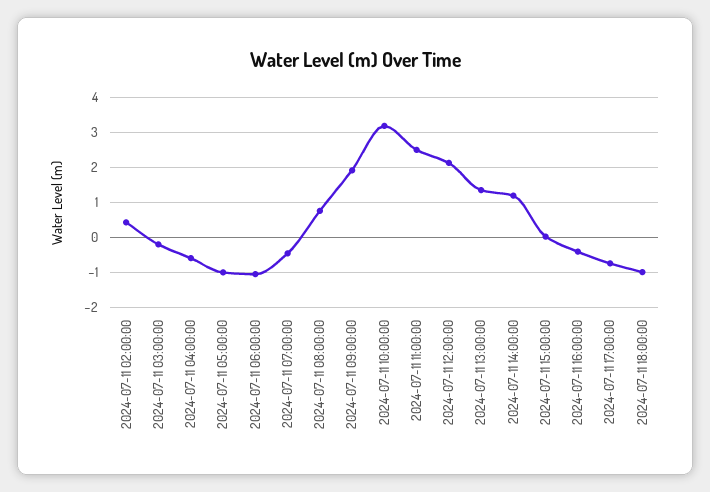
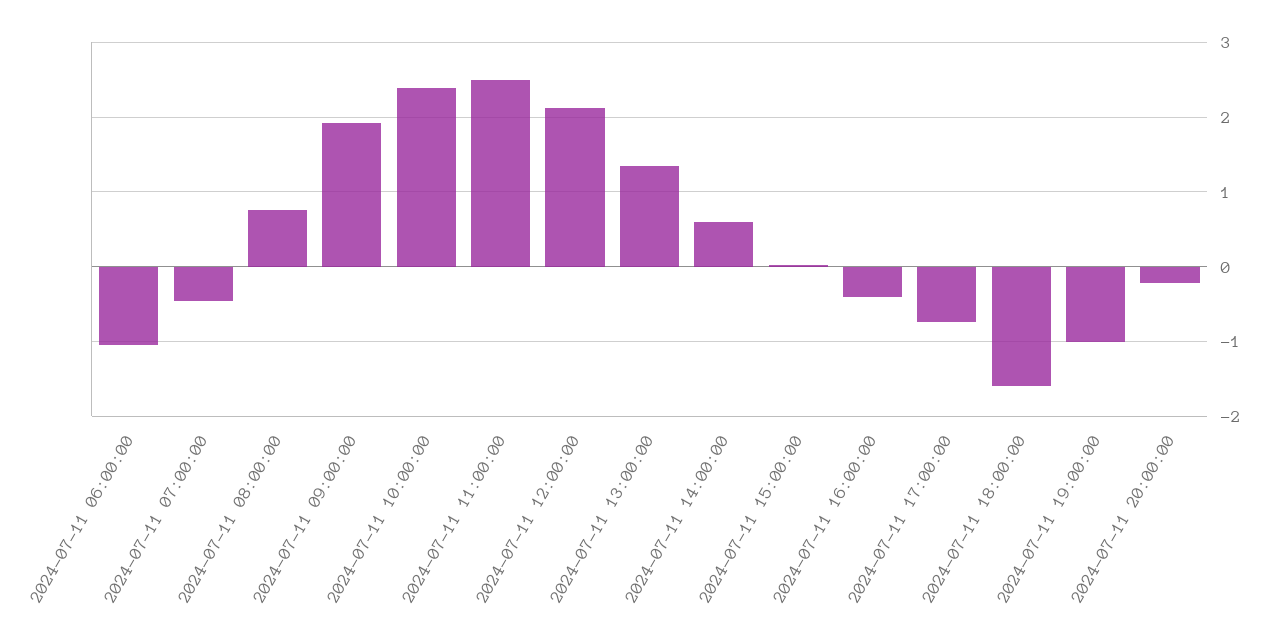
2024-07-11 02:00:00: 0.4 -> none
2024-07-11 03:00:00: -0.2 -> none
2024-07-11 04:00:00: -0.6 -> none
2024-07-11 05:00:00: -1 -> none
2024-07-11 10:00:00: 3.2 -> 2.4
2024-07-11 14:00:00: 1.2 -> 0.6
2024-07-11 18:00:00: -1 -> -1.6
2024-07-11 19:00:00: none -> -1
2024-07-11 20:00:00: none -> -0.2

